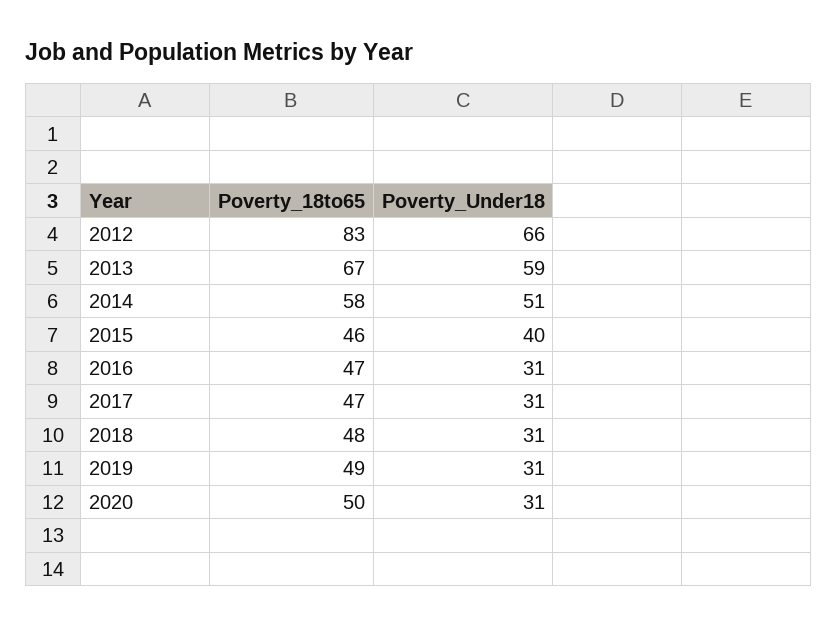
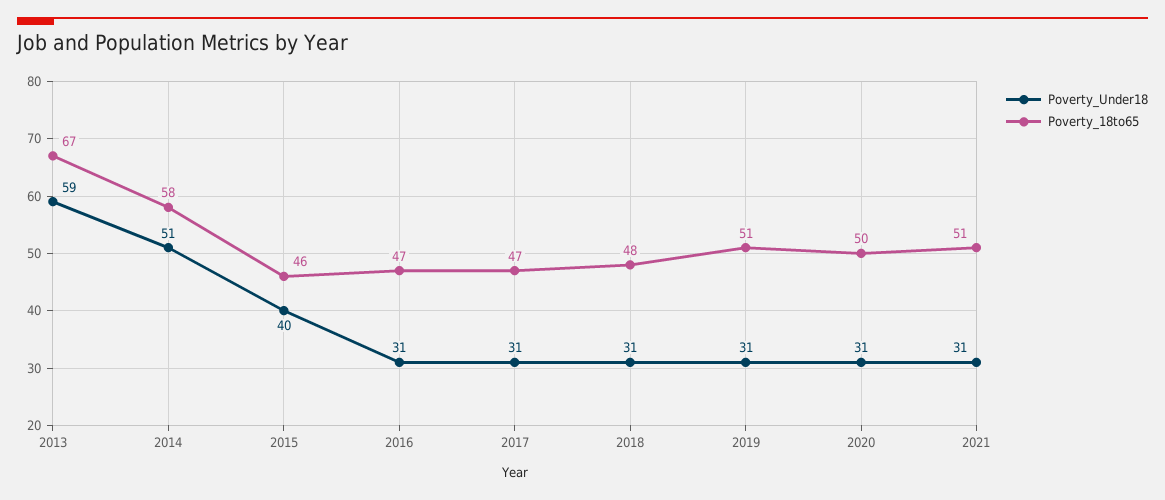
Poverty_18to65, 2012: 83 -> none
Poverty_Under18, 2012: 66 -> none
Poverty_18to65, 2019: 49 -> 51
Poverty_Under18, 2021: none -> 31
Poverty_18to65, 2021: none -> 51

